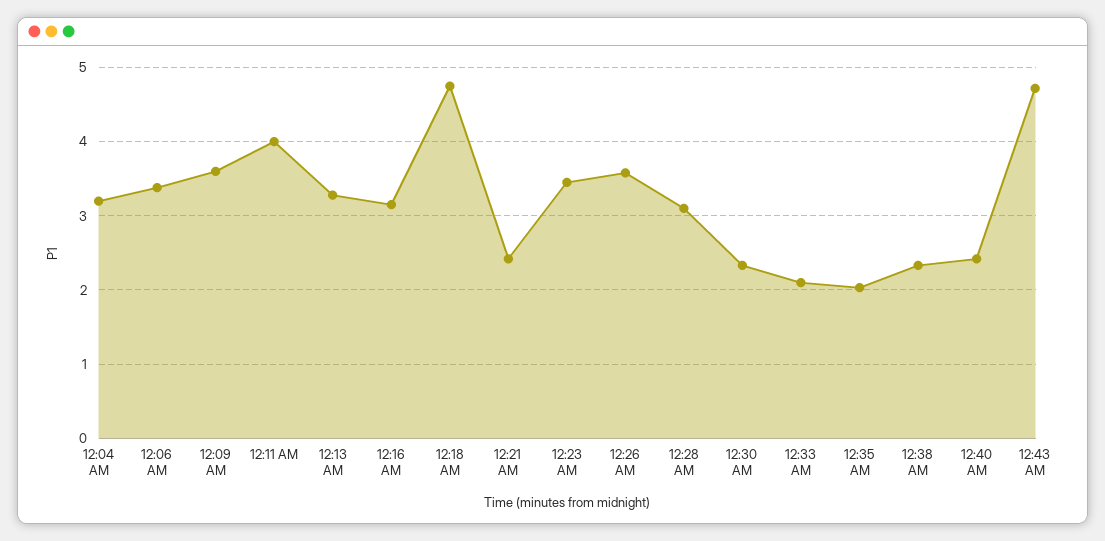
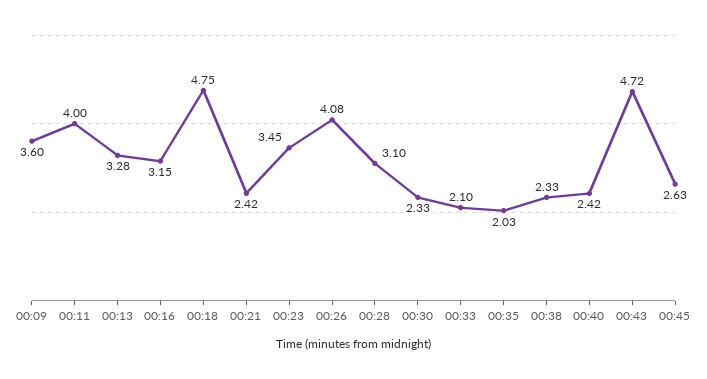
12:04 AM: 3.2 -> none
12:06 AM: 3.4 -> none
12:26 AM: 3.6 -> 4.08
00:45: none -> 2.63

